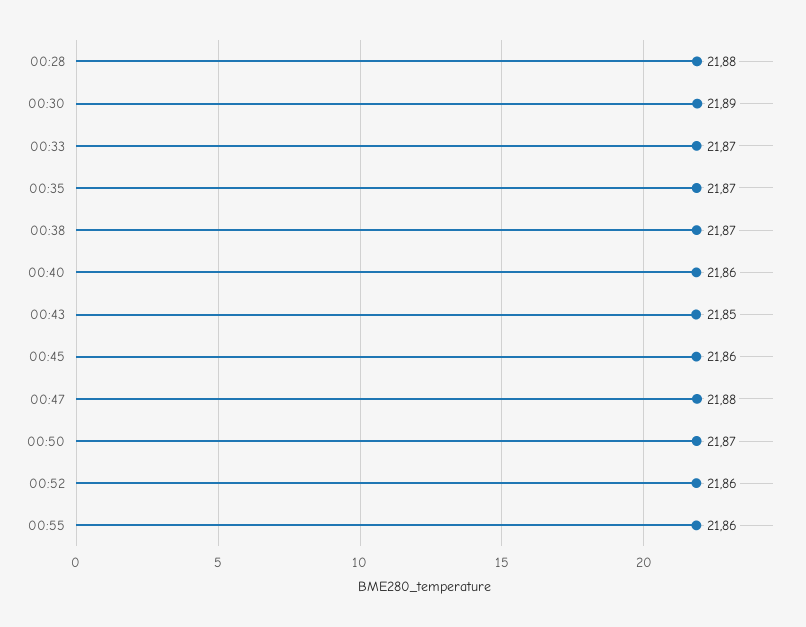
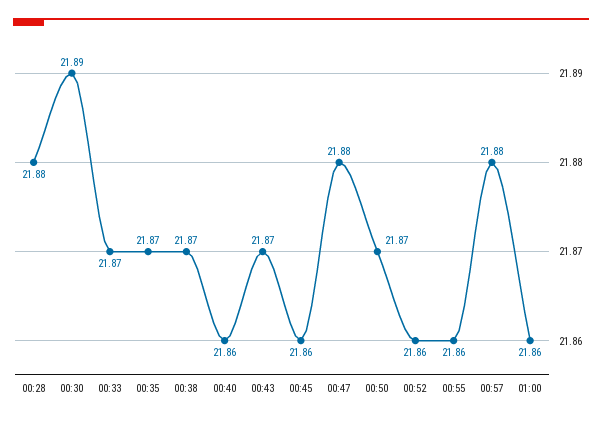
00:43: 21.85 -> 21.87
00:57: none -> 21.88
01:00: none -> 21.86

